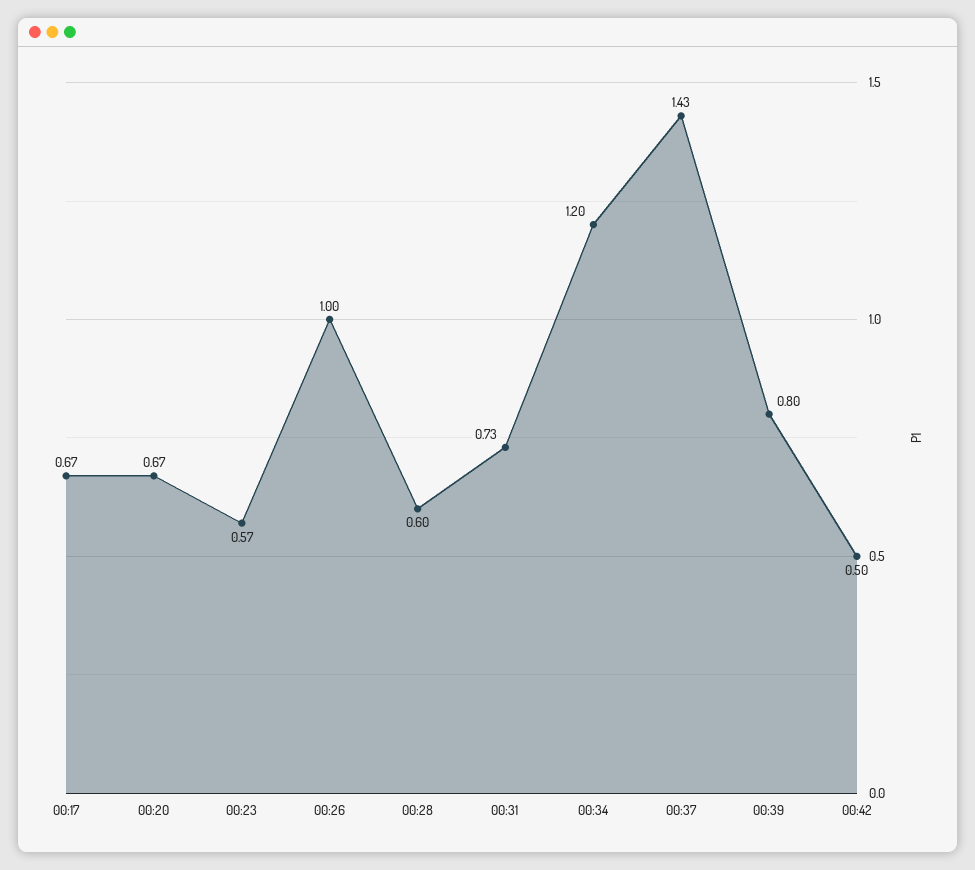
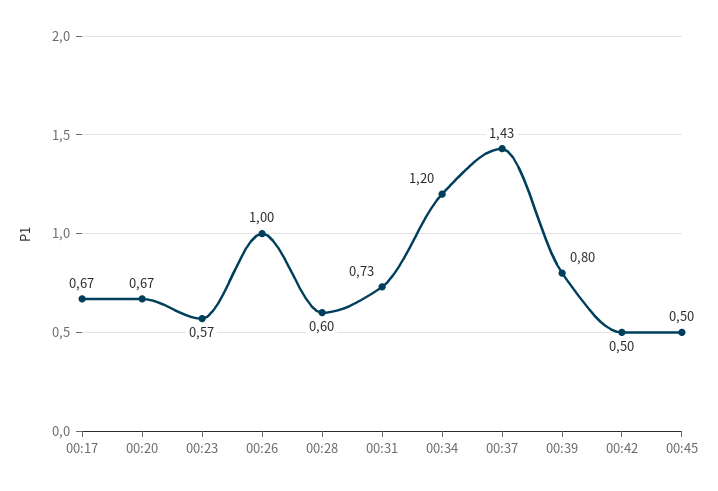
00:45: none -> 0.5

